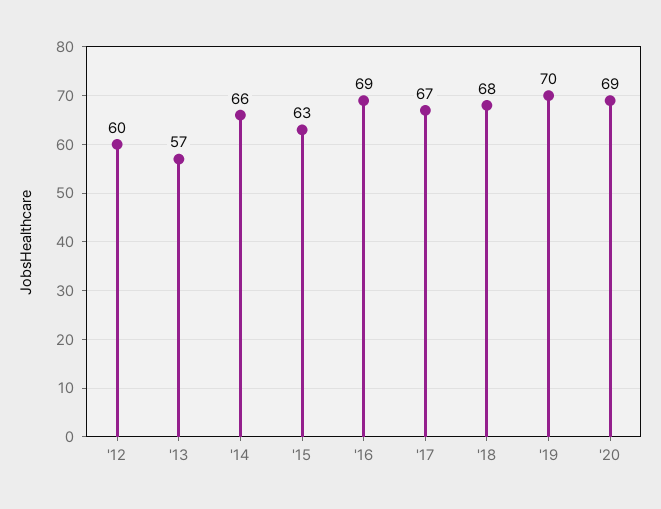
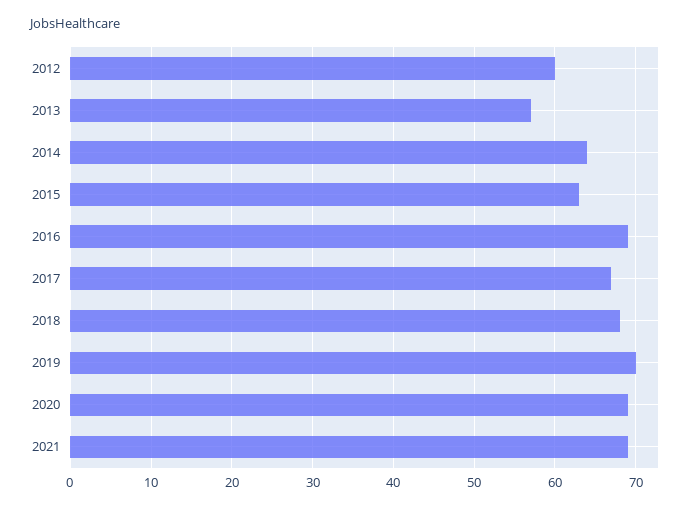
'14: 66 -> 64
2021: none -> 69

